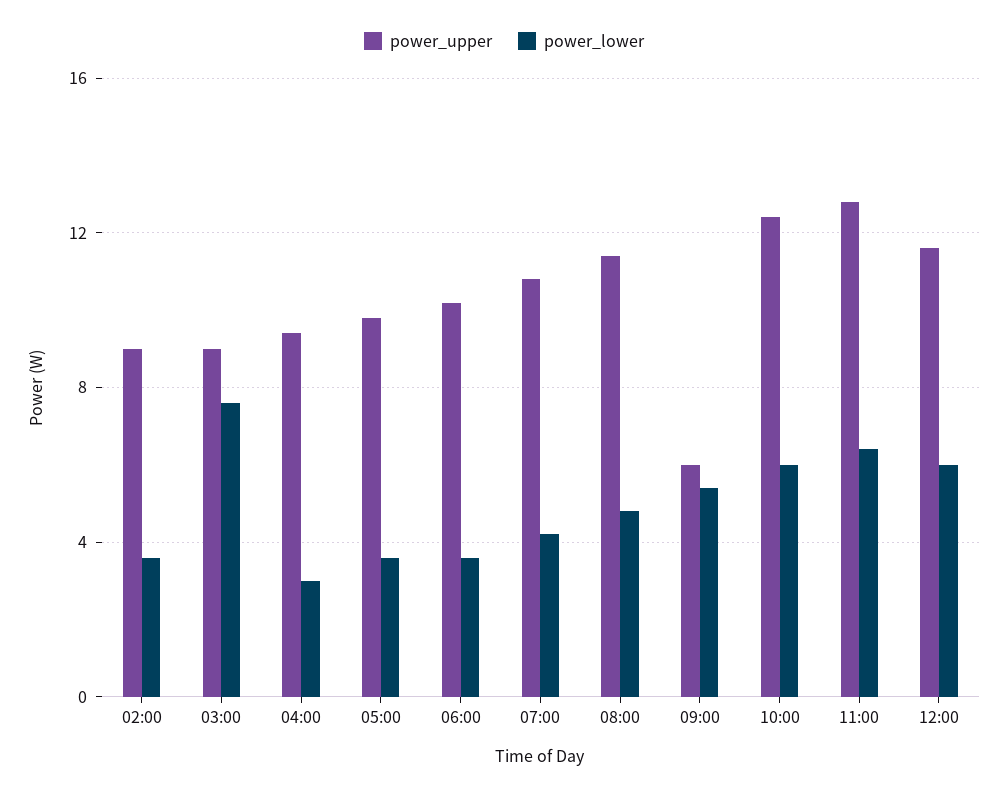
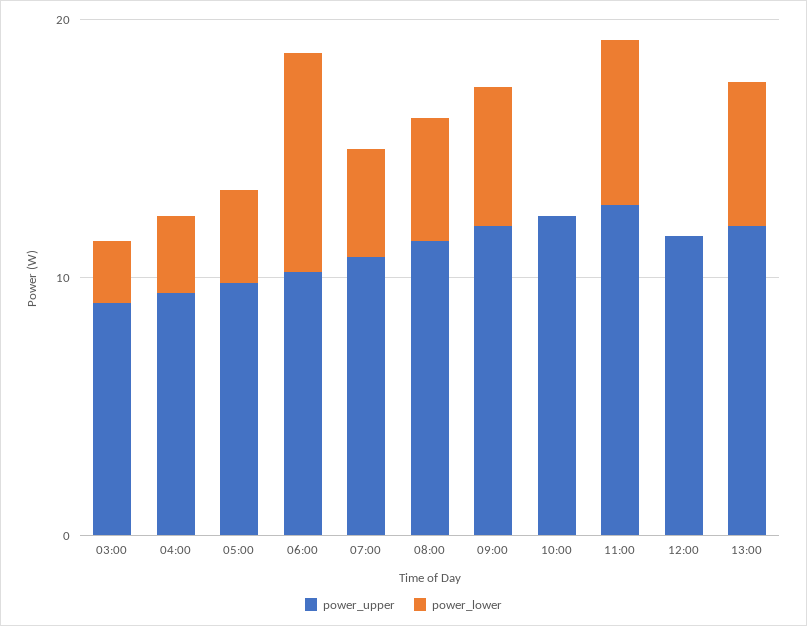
power_upper, 02:00: 9 -> none
power_lower, 02:00: 3.5 -> none
power_lower, 03:00: 7.5 -> 2
power_lower, 06:00: 3.5 -> 8
power_upper, 09:00: 6 -> 12
power_lower, 10:00: 6 -> 0
power_lower, 12:00: 6 -> 0
power_upper, 13:00: none -> 12
power_lower, 13:00: none -> 6

